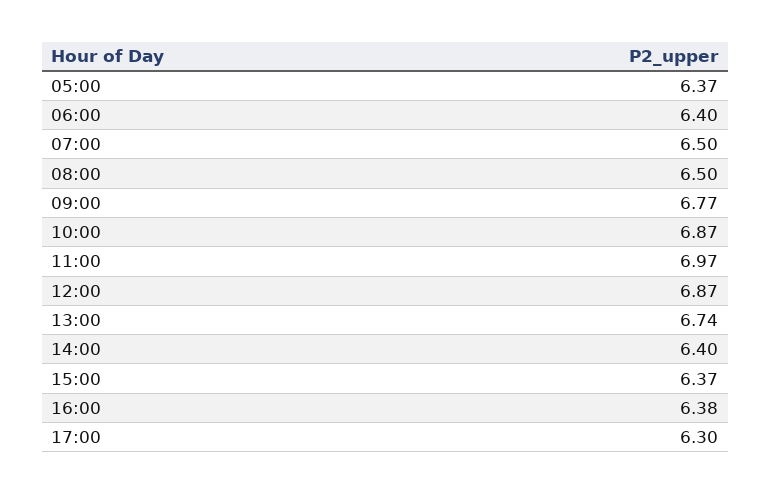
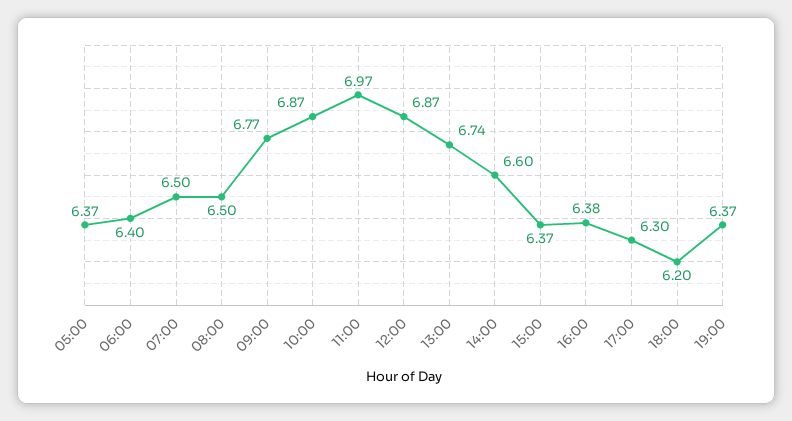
14:00: 6.4 -> 6.6
18:00: none -> 6.2
19:00: none -> 6.37

